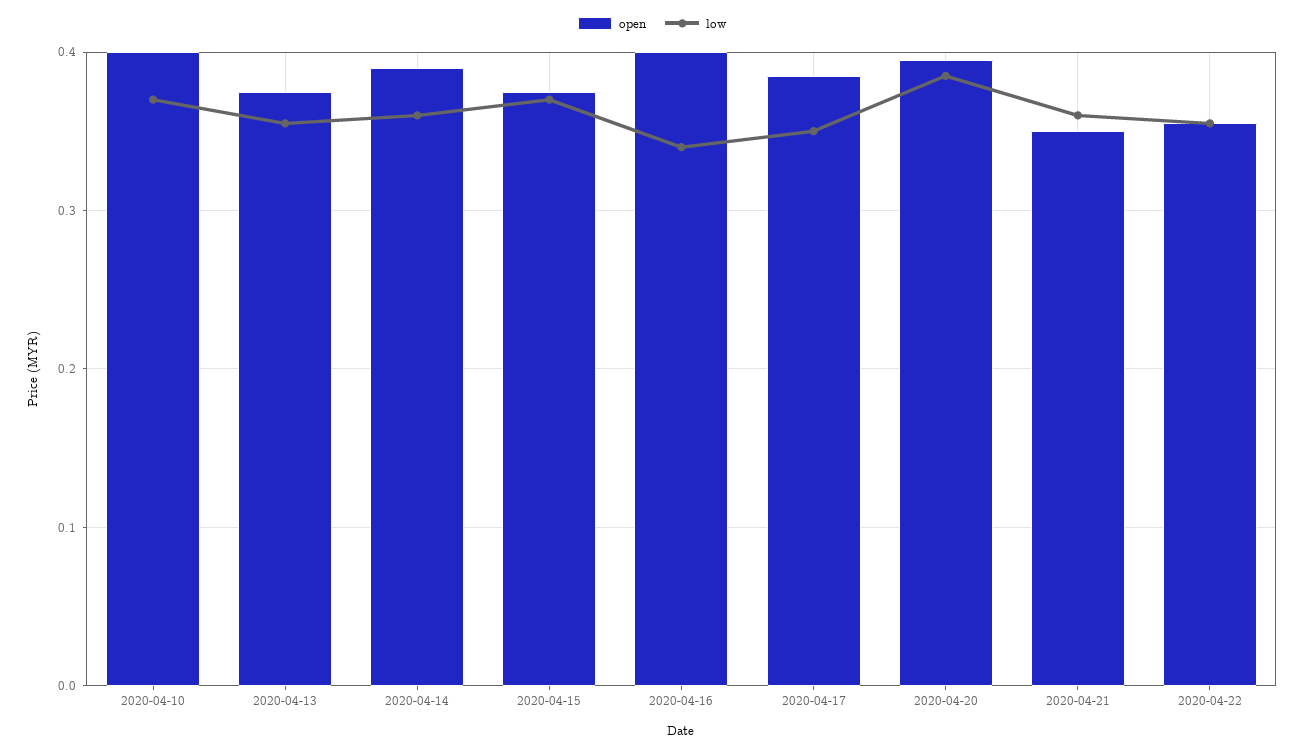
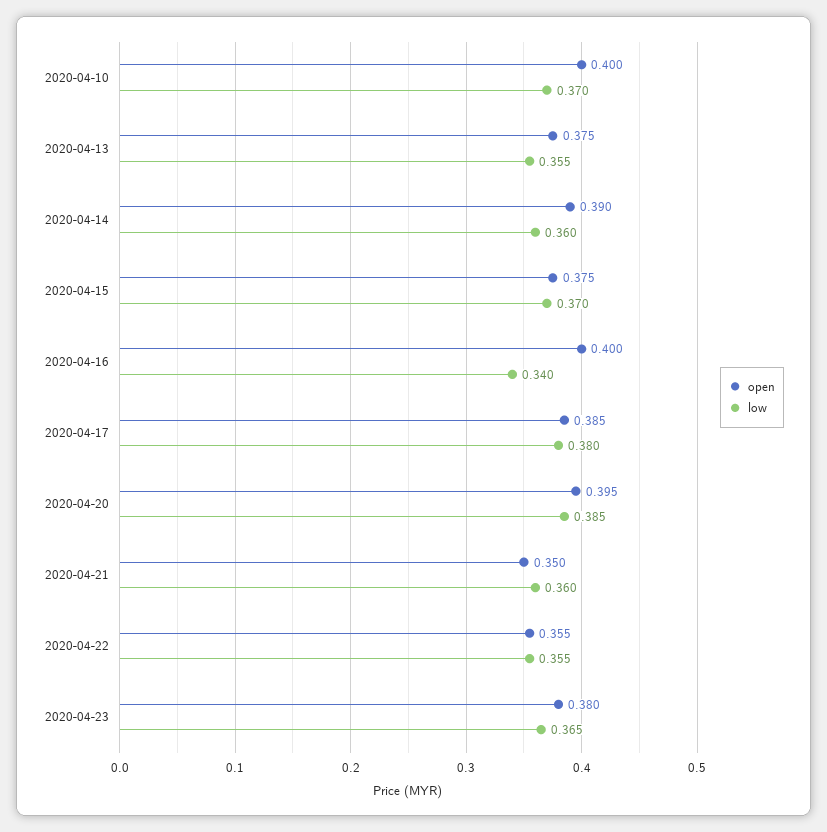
low, 2020-04-17: 0.35 -> 0.38
open, 2020-04-23: none -> 0.38
low, 2020-04-23: none -> 0.365

